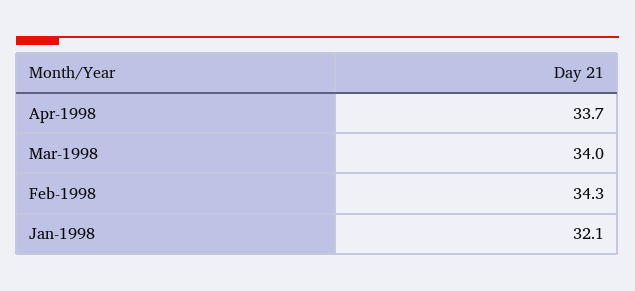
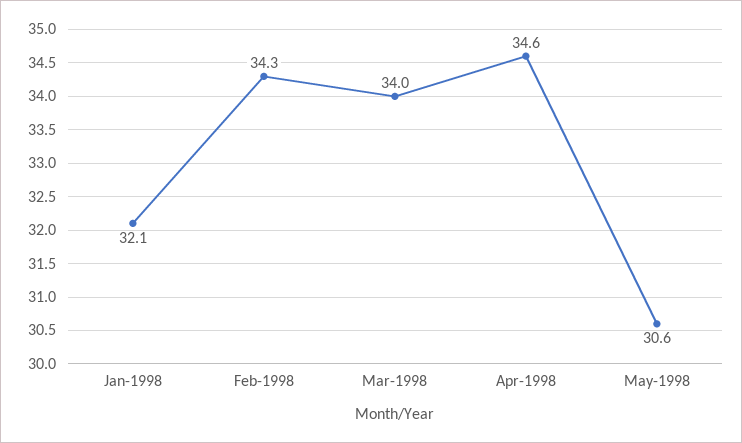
Apr-1998: 33.7 -> 34.6
May-1998: none -> 30.6

